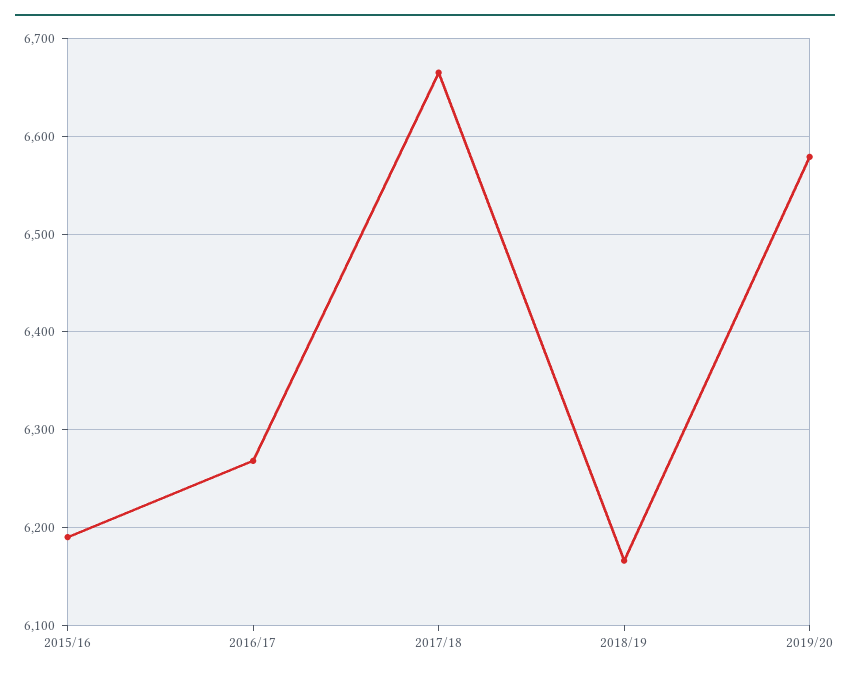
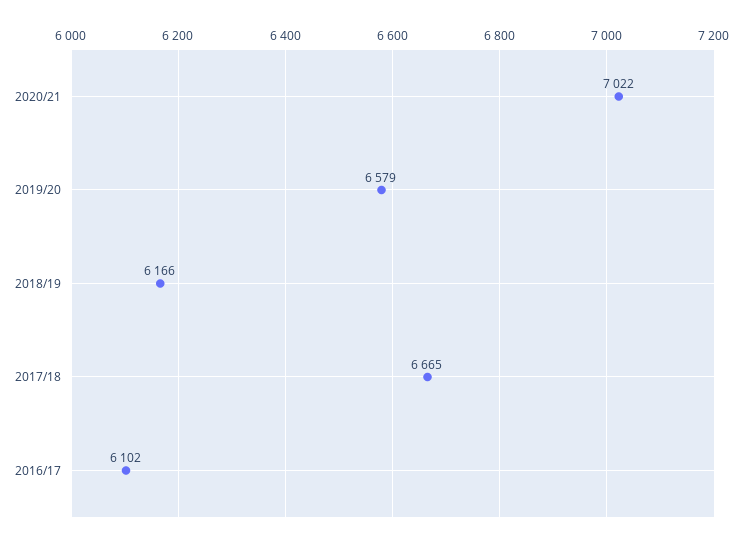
2015/16: 6190 -> none
2016/17: 6270 -> 6102
2020/21: none -> 7022

